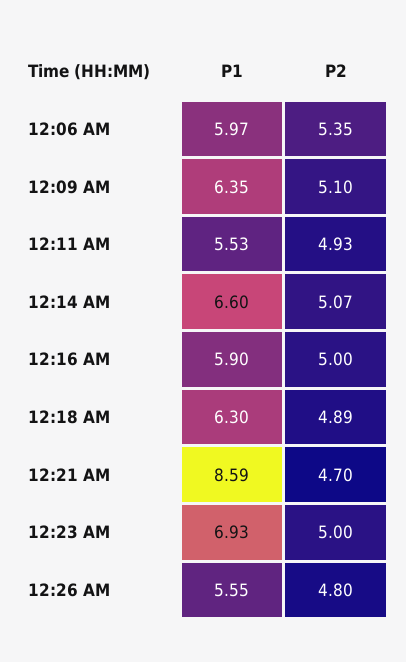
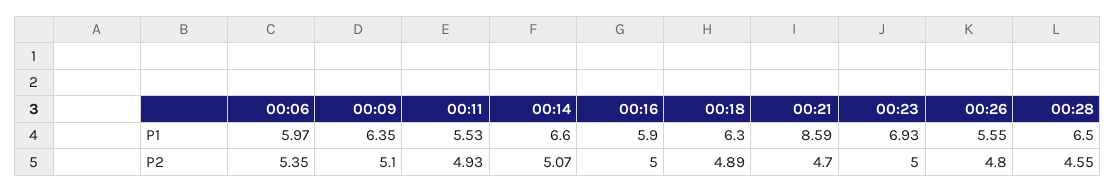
P1, 00:28: none -> 6.5
P2, 00:28: none -> 4.55

